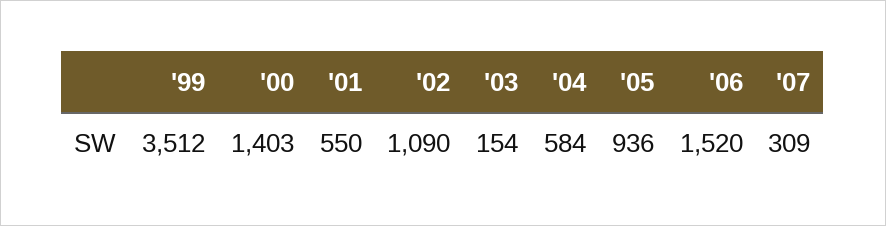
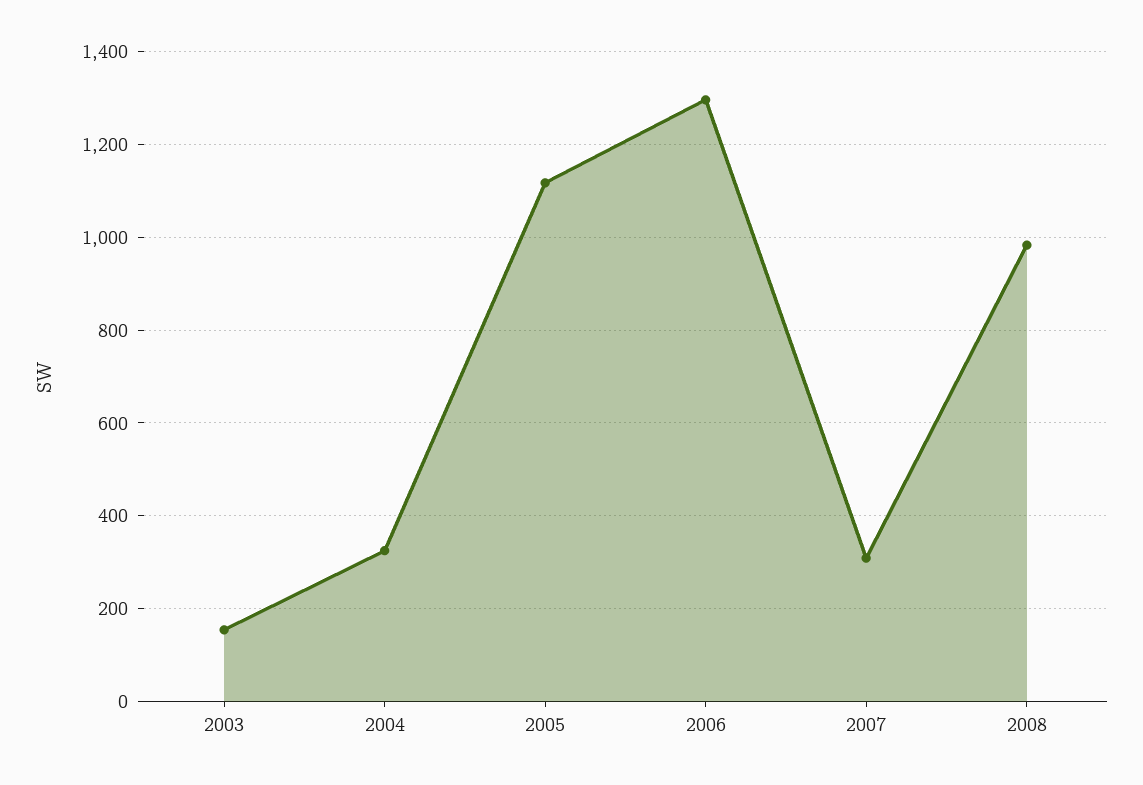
'99: 3512 -> none
'00: 1403 -> none
'01: 550 -> none
'02: 1090 -> none
'04: 584 -> 320
'05: 936 -> 1120
'06: 1520 -> 1300
2008: none -> 980

